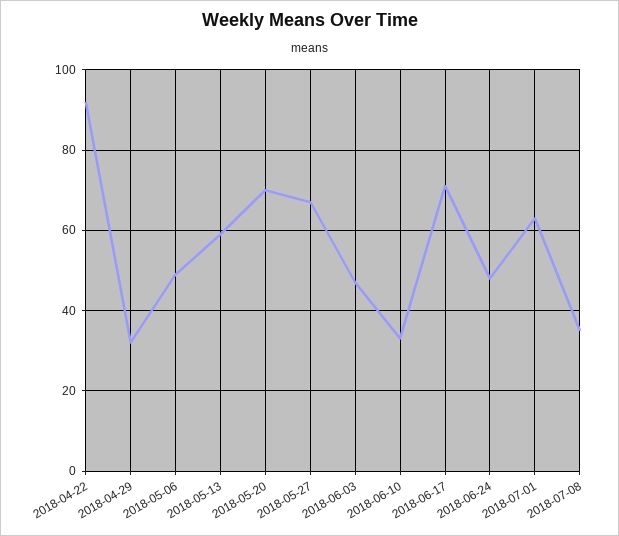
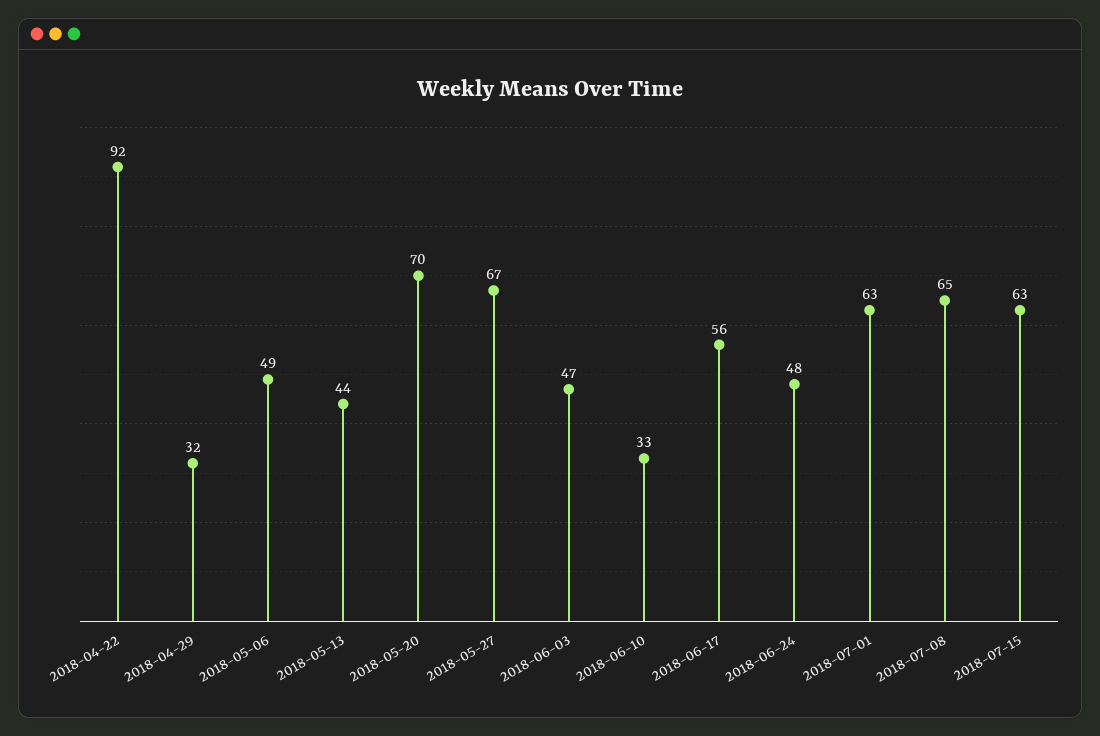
2018-05-13: 60 -> 44
2018-06-17: 70 -> 56
2018-07-08: 35 -> 65
2018-07-15: none -> 63

